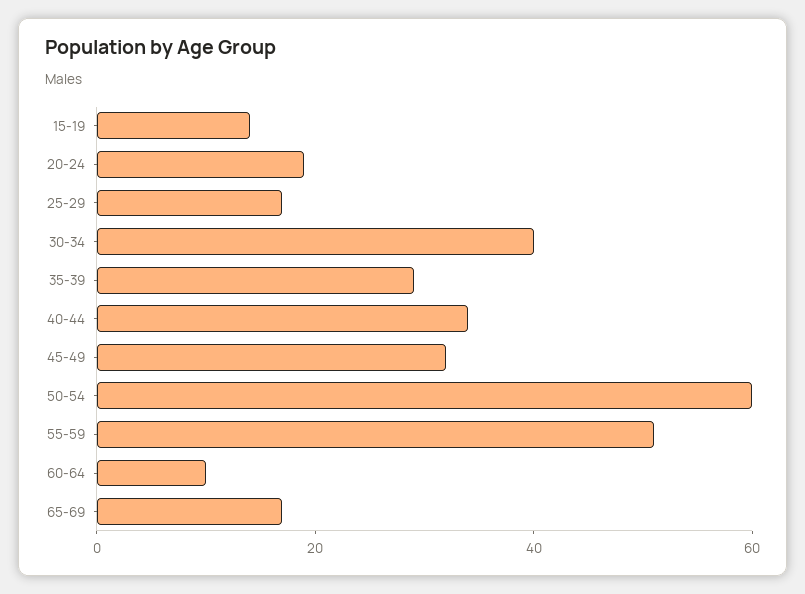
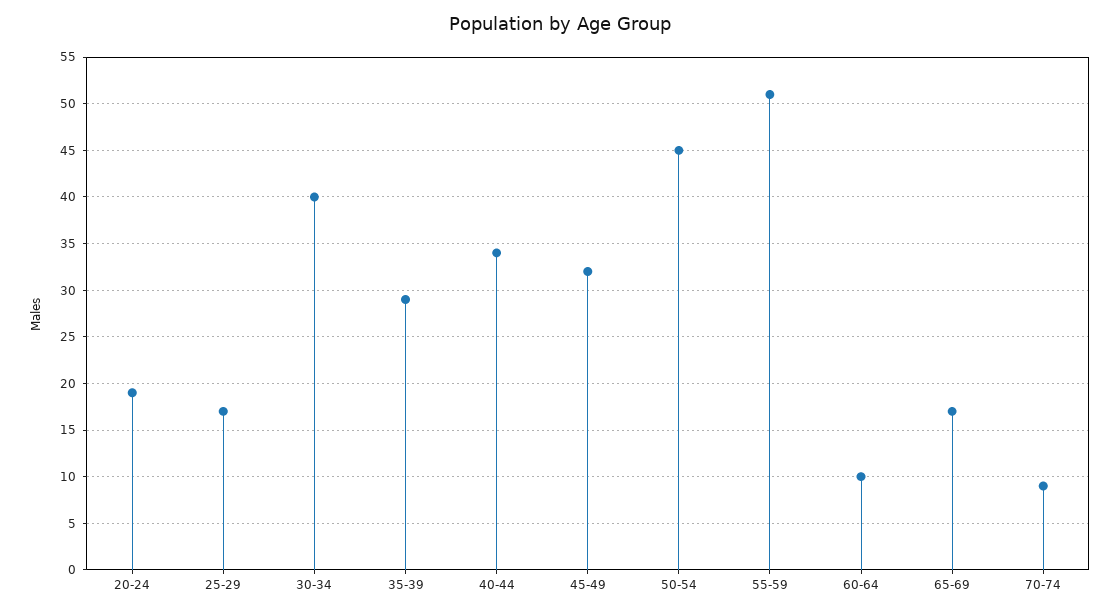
15-19: 15 -> none
50-54: 60 -> 45
70-74: none -> 9

